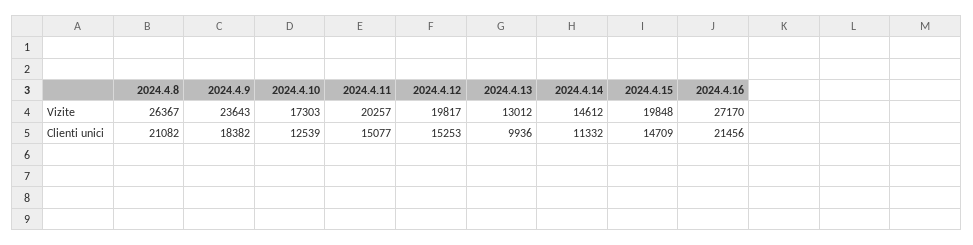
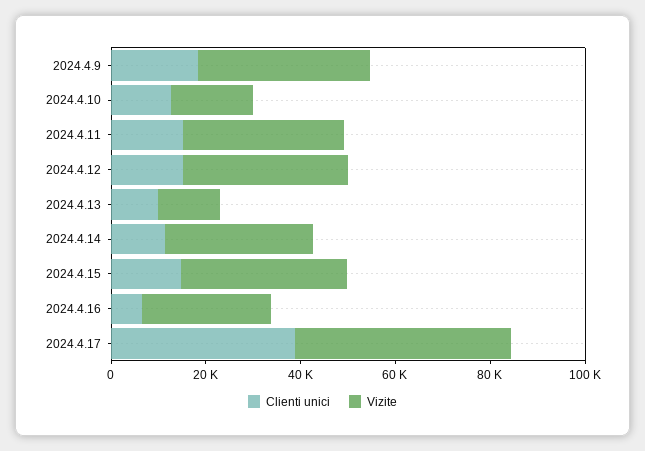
Vizite, 2024.4.8: 26367 -> none
Vizite, 2024.4.9: 23643 -> 35000
Vizite, 2024.4.11: 20257 -> 35000
Vizite, 2024.4.12: 19817 -> 35000
Vizite, 2024.4.14: 14612 -> 30000
Vizite, 2024.4.15: 19848 -> 35000
Clienti unici, 2024.4.8: 21082 -> none
Clienti unici, 2024.4.16: 21456 -> 5000
Clienti unici, 2024.4.17: none -> 40000
Vizite, 2024.4.17: none -> 45000

